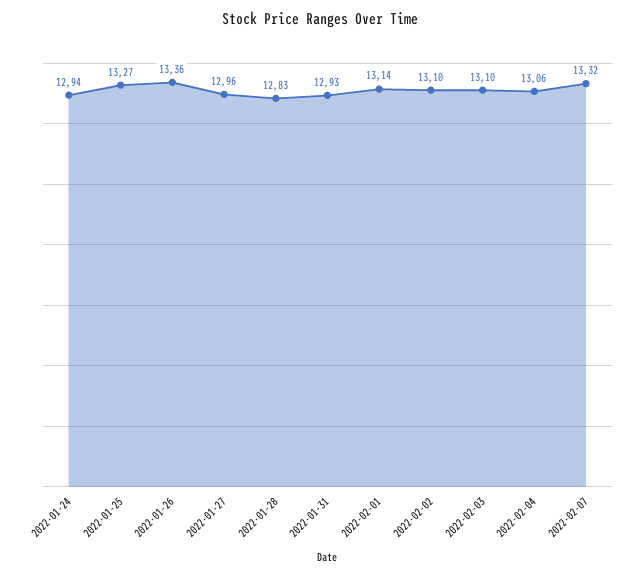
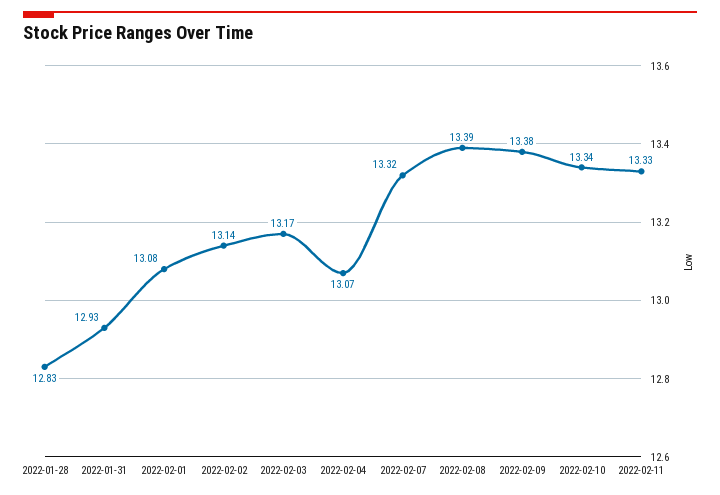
2022-01-24: 12.94 -> none
2022-01-25: 13.27 -> none
2022-01-26: 13.36 -> none
2022-01-27: 12.96 -> none
2022-02-01: 13.14 -> 13.08
2022-02-02: 13.1 -> 13.14
2022-02-03: 13.1 -> 13.17
2022-02-04: 13.06 -> 13.07
2022-02-08: none -> 13.39
2022-02-09: none -> 13.38
2022-02-10: none -> 13.34
2022-02-11: none -> 13.33

